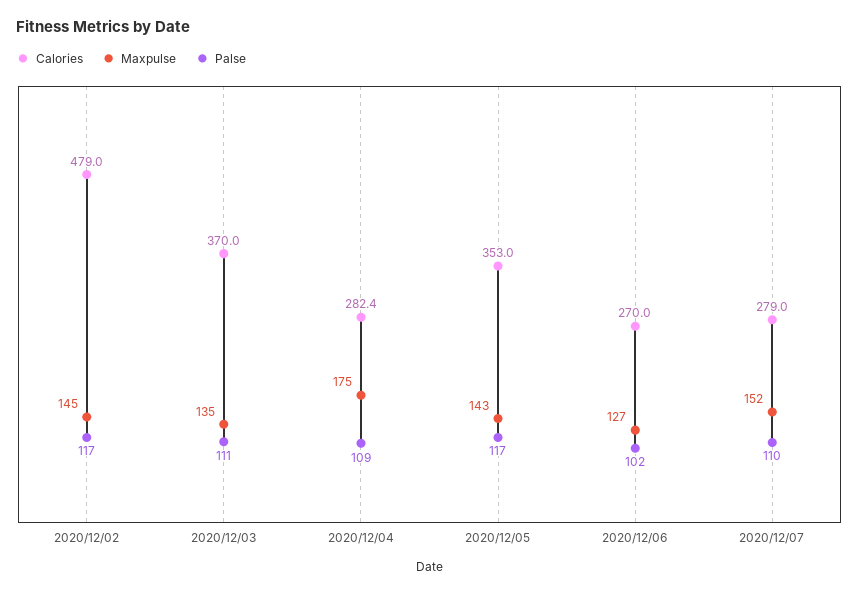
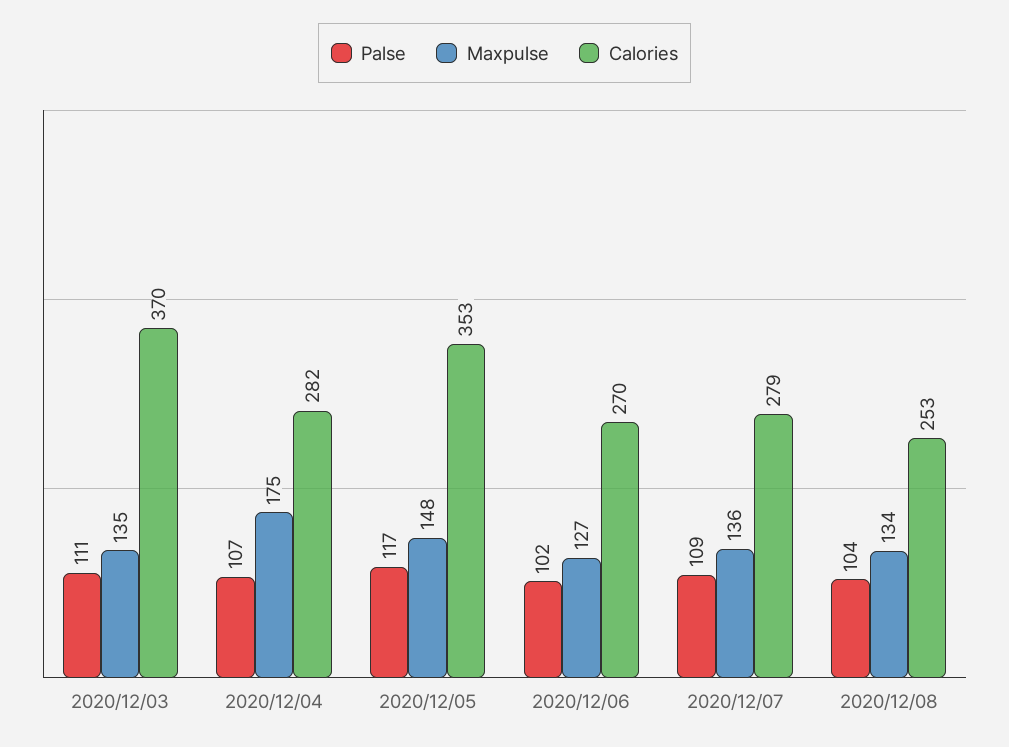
Calories, 2020/12/02: 479 -> none
Maxpulse, 2020/12/02: 145 -> none
Palse, 2020/12/02: 117 -> none
Palse, 2020/12/04: 109 -> 107
Maxpulse, 2020/12/05: 143 -> 148
Maxpulse, 2020/12/07: 152 -> 136
Palse, 2020/12/07: 110 -> 109
Palse, 2020/12/08: none -> 104
Maxpulse, 2020/12/08: none -> 134
Calories, 2020/12/08: none -> 253

